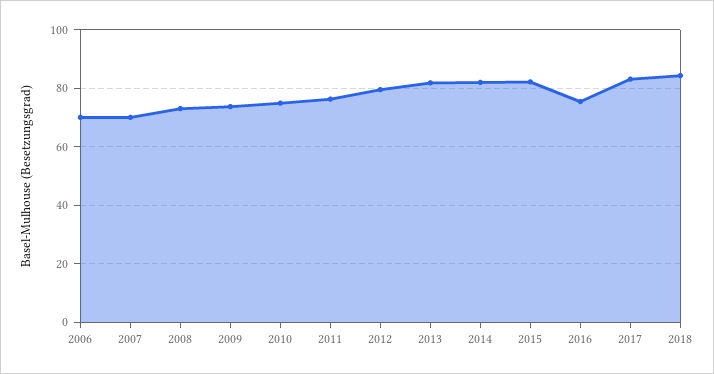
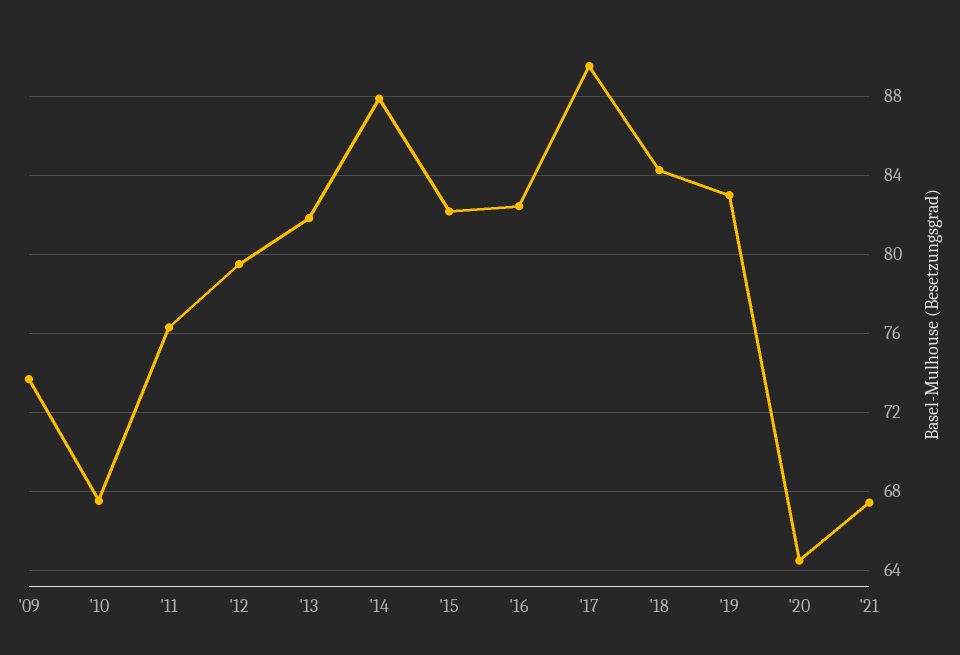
2006: 70 -> none
2007: 70 -> none
2008: 72.5 -> none
2010: 75 -> 67.5
2014: 82.5 -> 88
2016: 75 -> 82.5
2017: 82.5 -> 89.5
'19: none -> 83
'20: none -> 64.5
'21: none -> 67.5

